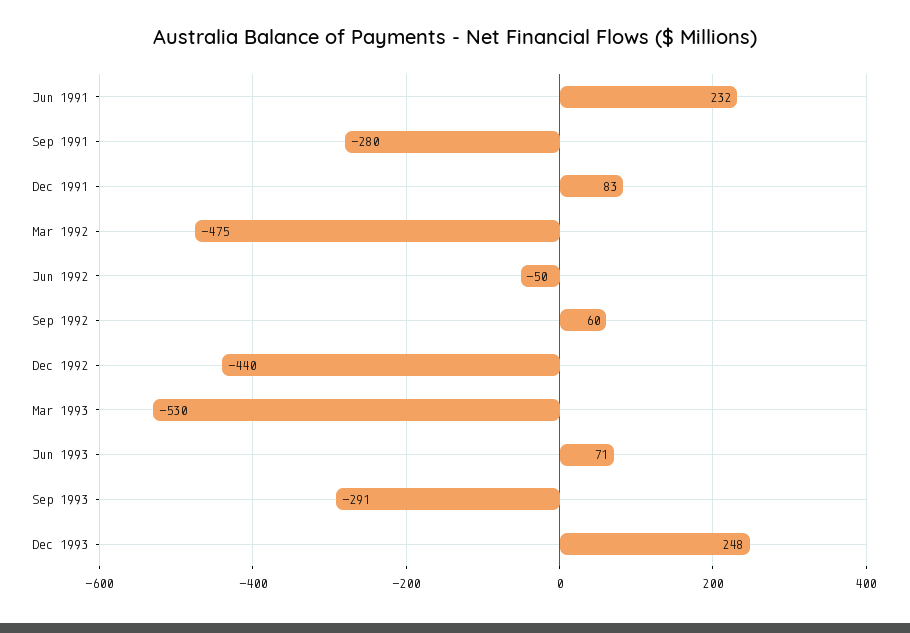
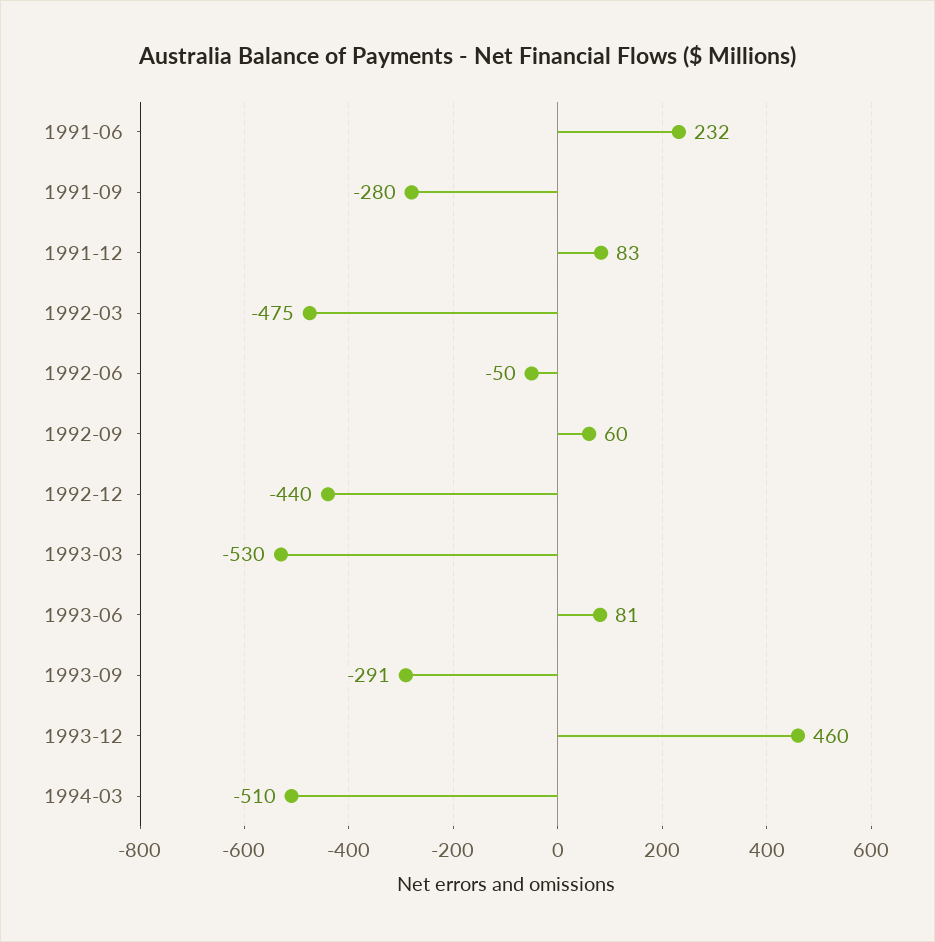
Jun 1993: 71 -> 81
Dec 1993: 248 -> 460
1994-03: none -> -510

